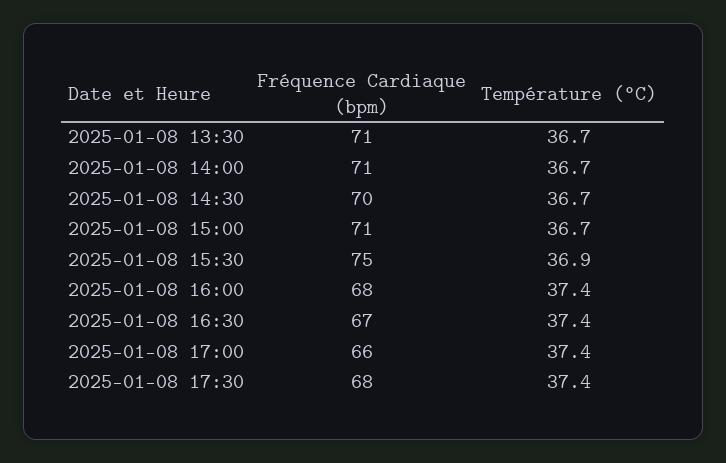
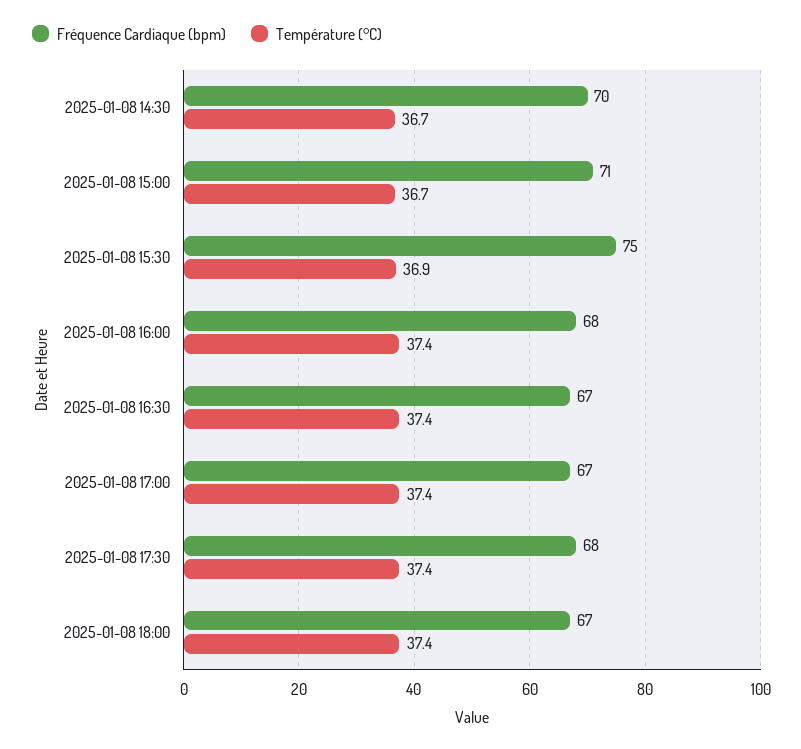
Fréquence Cardiaque (bpm), 2025-01-08 13:30: 71 -> none
Température (°C), 2025-01-08 13:30: 36.7 -> none
Fréquence Cardiaque (bpm), 2025-01-08 14:00: 71 -> none
Température (°C), 2025-01-08 14:00: 36.7 -> none
Fréquence Cardiaque (bpm), 2025-01-08 17:00: 66 -> 67
Fréquence Cardiaque (bpm), 2025-01-08 18:00: none -> 67
Température (°C), 2025-01-08 18:00: none -> 37.4

